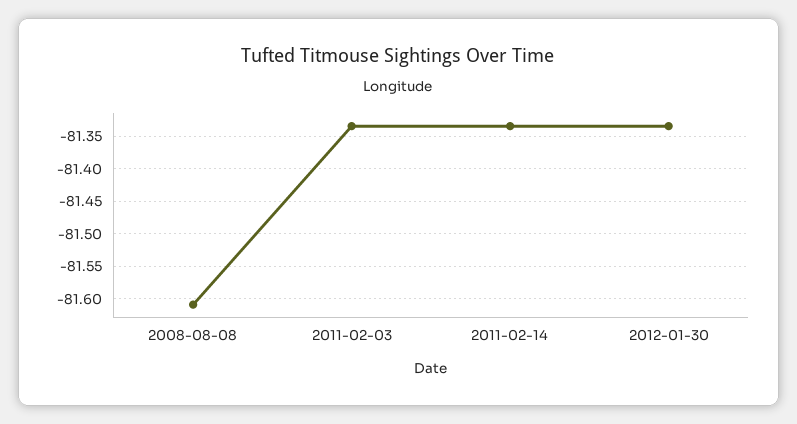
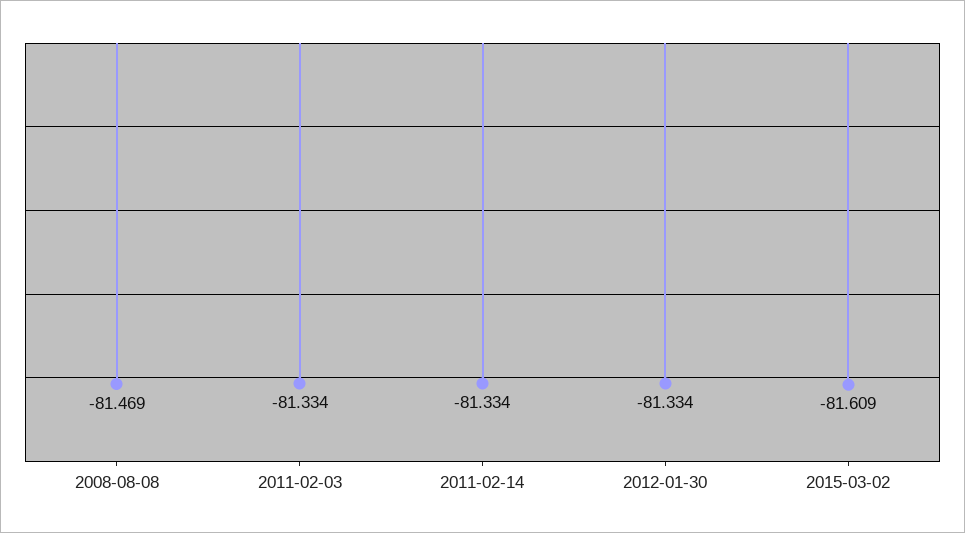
2008-08-08: -81.61 -> -81.469
2015-03-02: none -> -81.609

